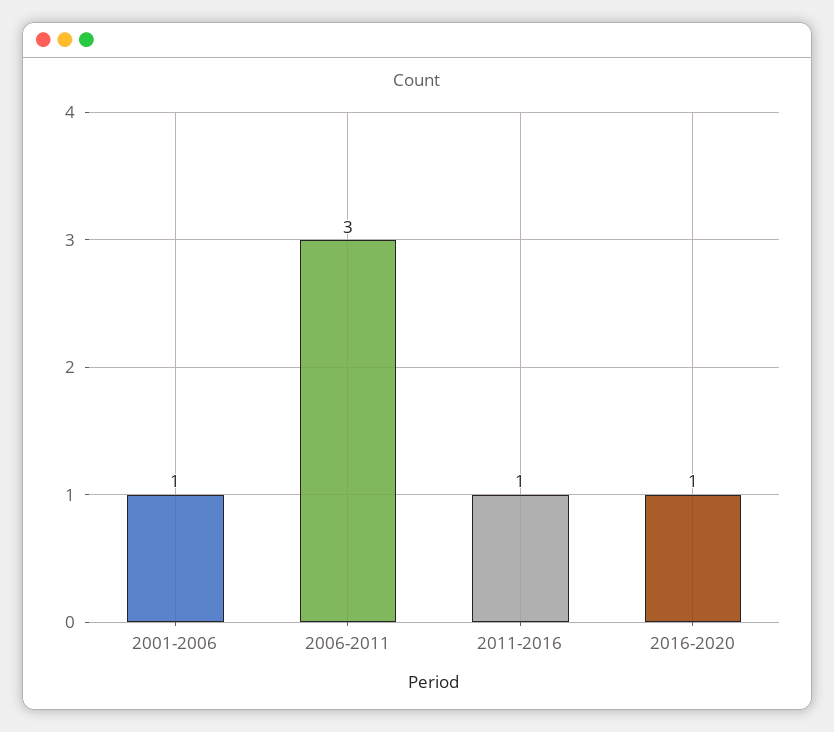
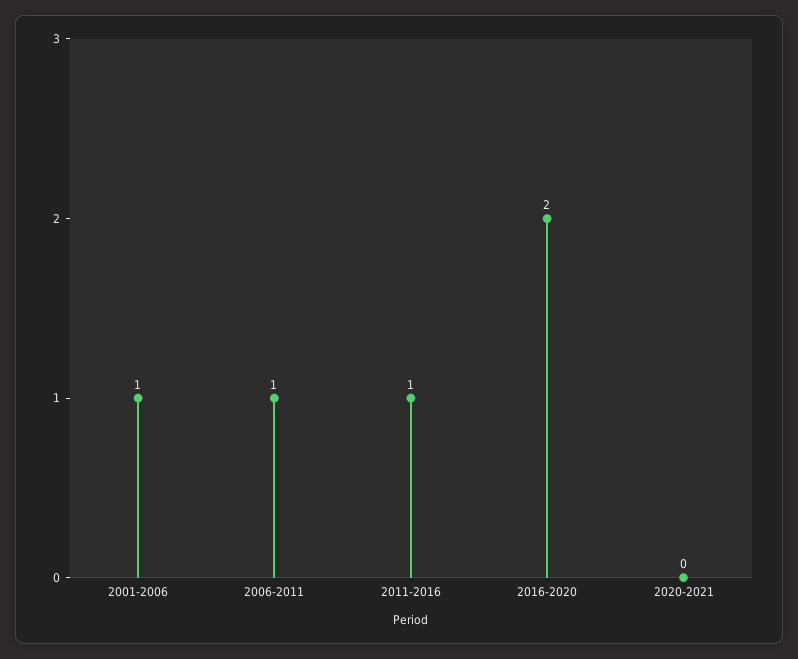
2006-2011: 3 -> 1
2016-2020: 1 -> 2
2020-2021: none -> 0

